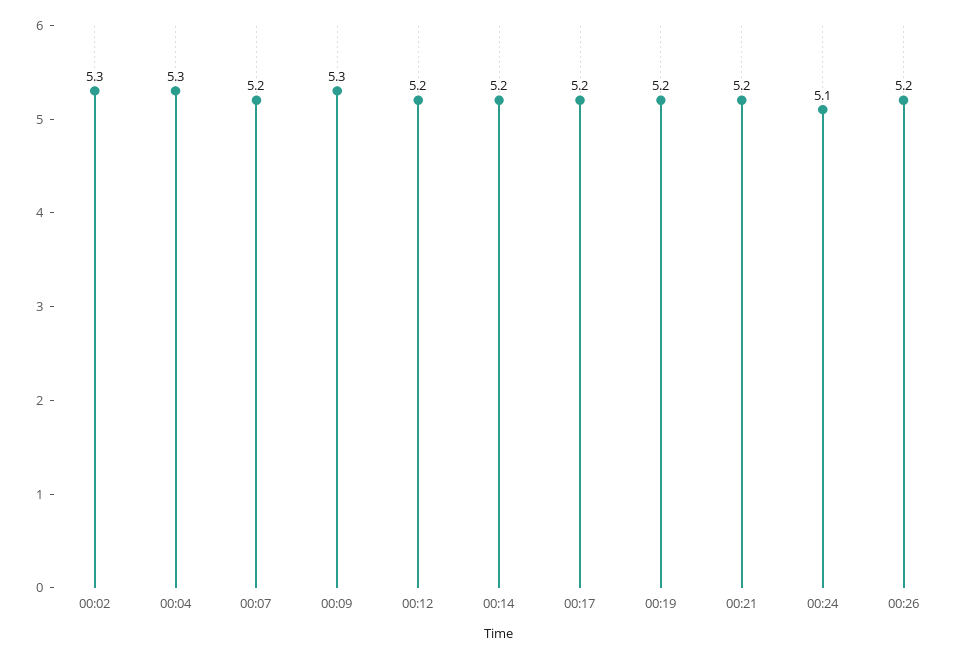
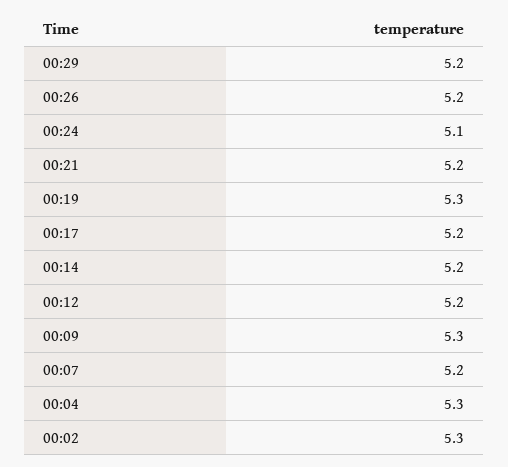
00:19: 5.2 -> 5.3
00:29: none -> 5.2

